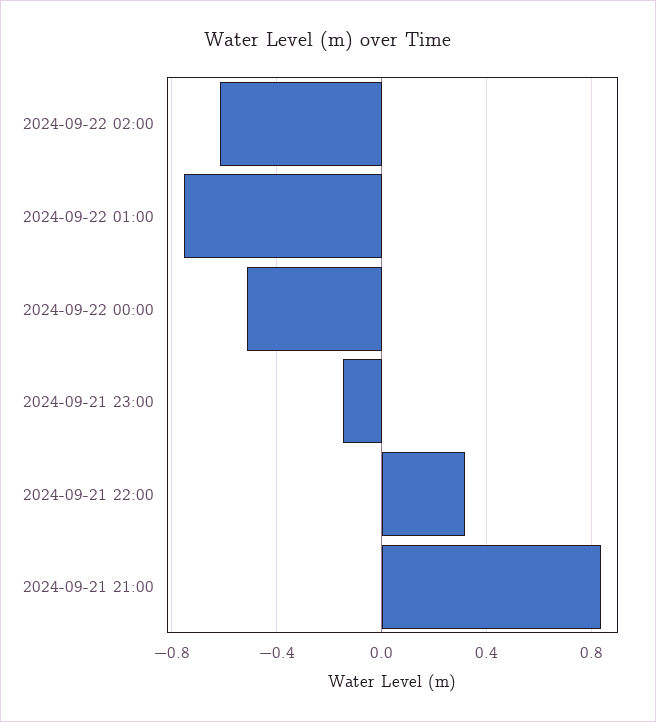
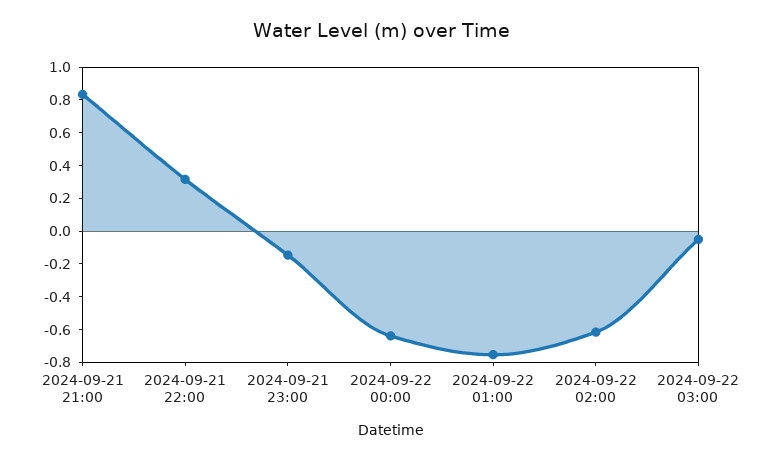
2024-09-22 00:00: -0.5 -> -0.65
2024-09-22 03:00: none -> -0.05

